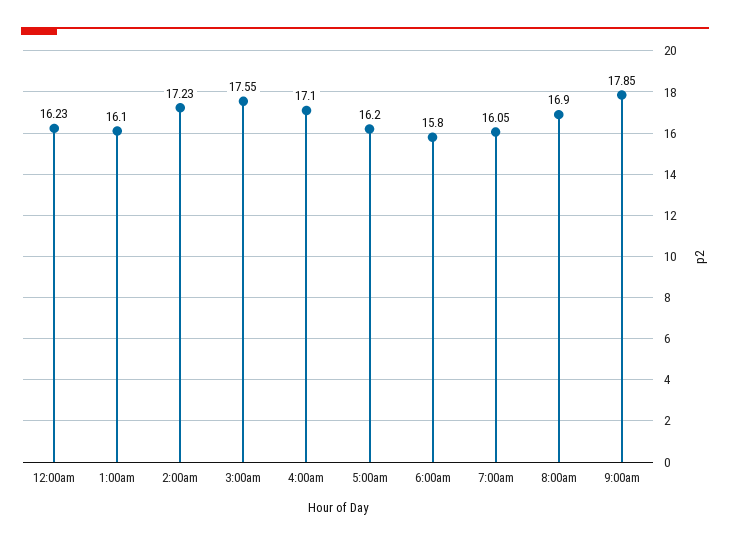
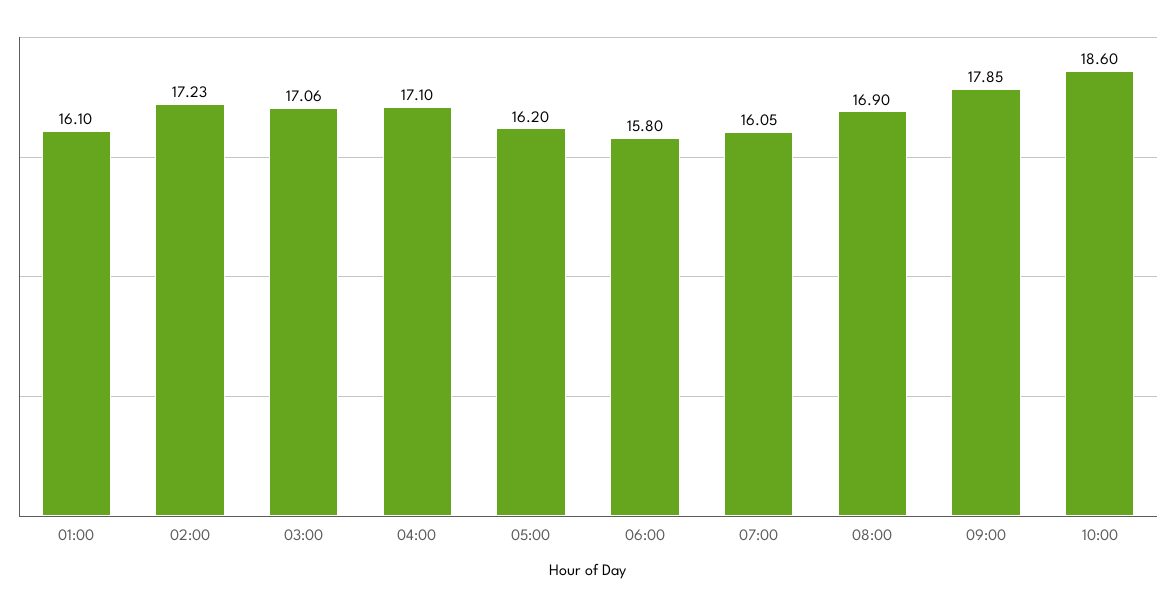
12:00am: 16.23 -> none
3:00am: 17.55 -> 17.06
10:00: none -> 18.6

